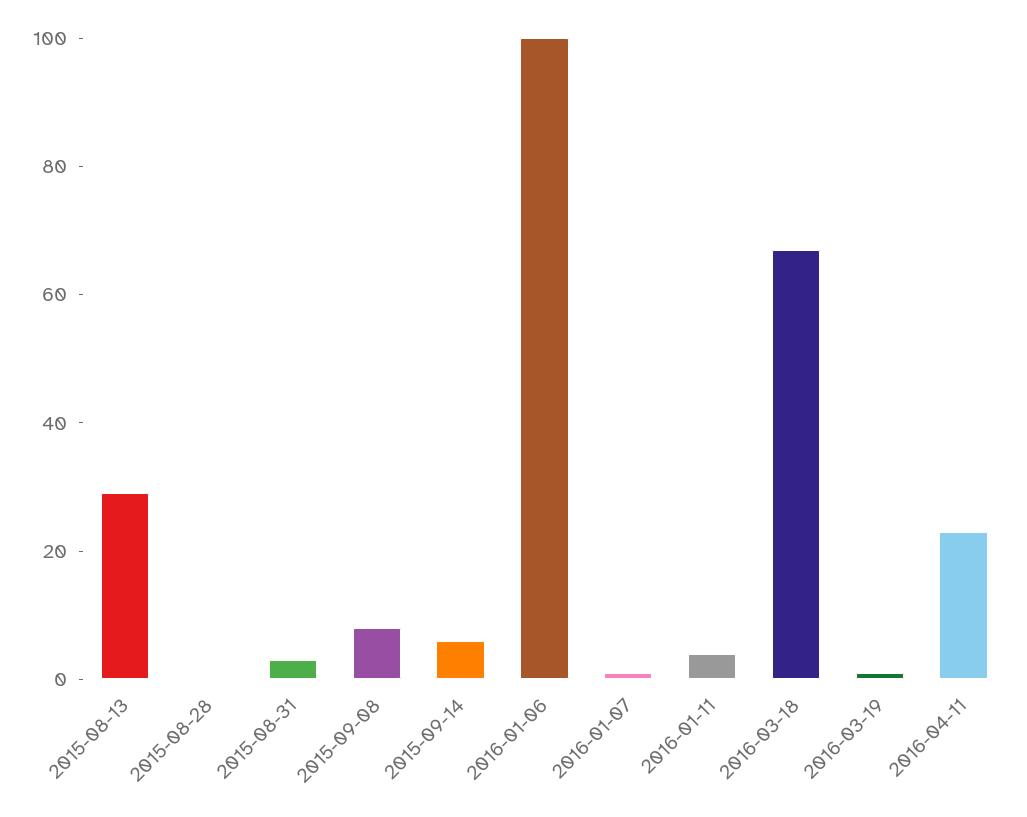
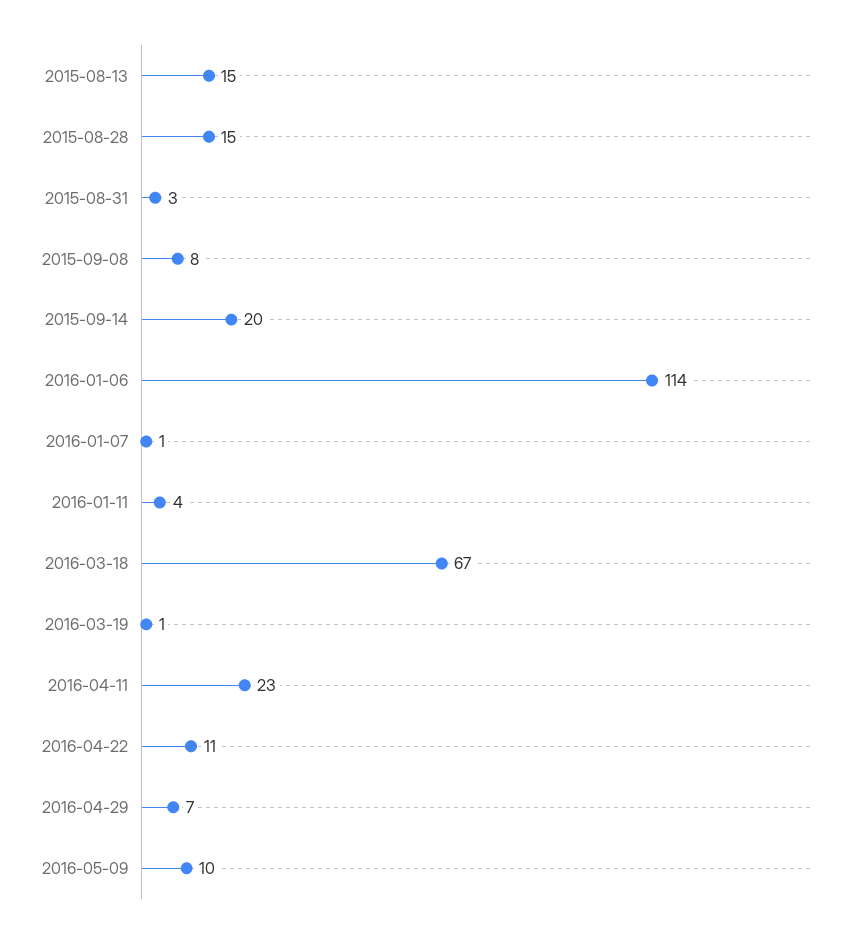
2015-08-13: 30 -> 15
2015-08-28: 0 -> 15
2015-09-14: 5 -> 20
2016-01-06: 100 -> 114
2016-04-22: none -> 11
2016-04-29: none -> 7
2016-05-09: none -> 10

